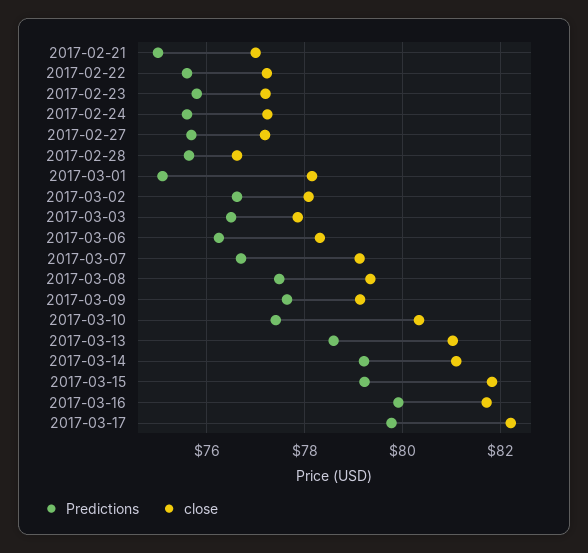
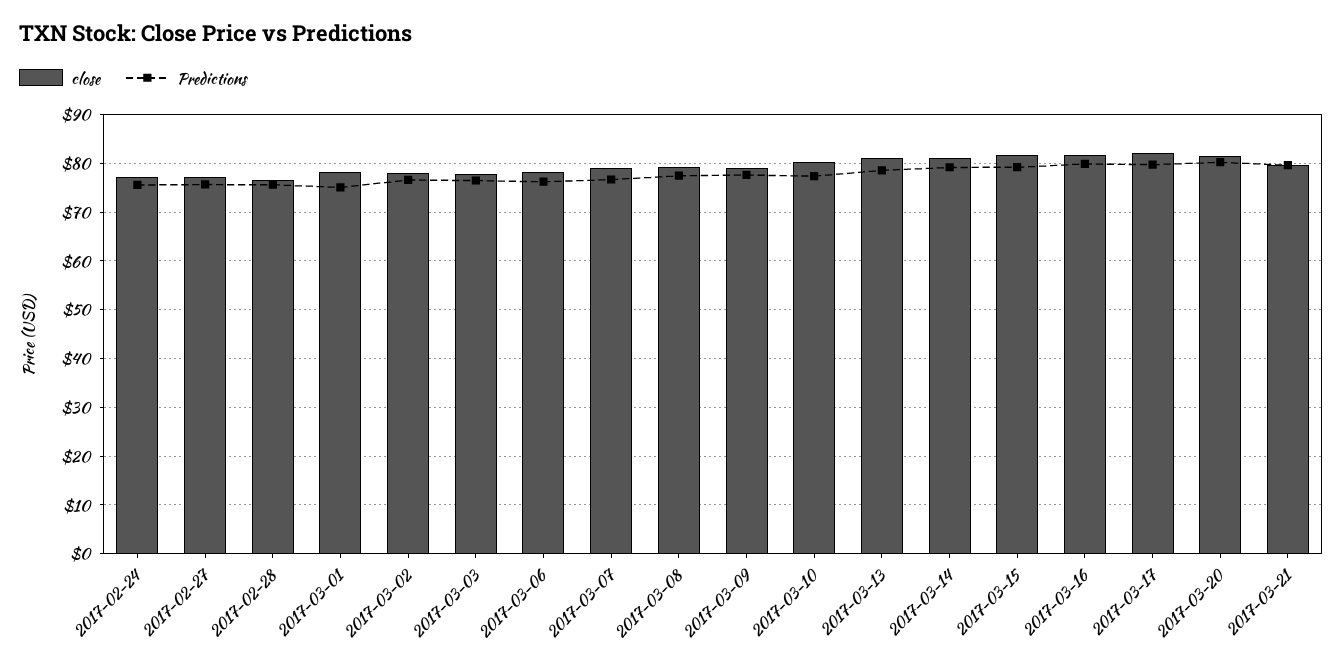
Predictions, 2017-02-21: 75 -> none
close, 2017-02-21: 77 -> none
Predictions, 2017-02-22: 75.6 -> none
close, 2017-02-22: 77.2 -> none
Predictions, 2017-02-23: 75.8 -> none
close, 2017-02-23: 77.2 -> none
close, 2017-03-20: none -> 82
Predictions, 2017-03-20: none -> 80
close, 2017-03-21: none -> 80
Predictions, 2017-03-21: none -> 80

